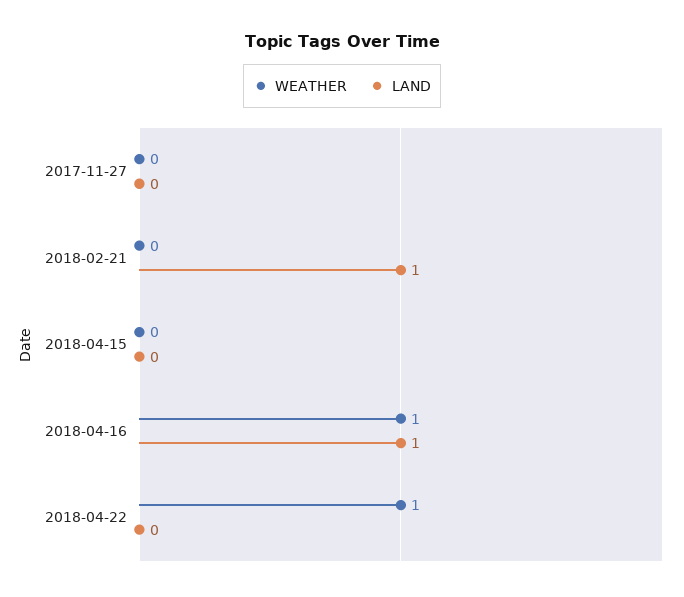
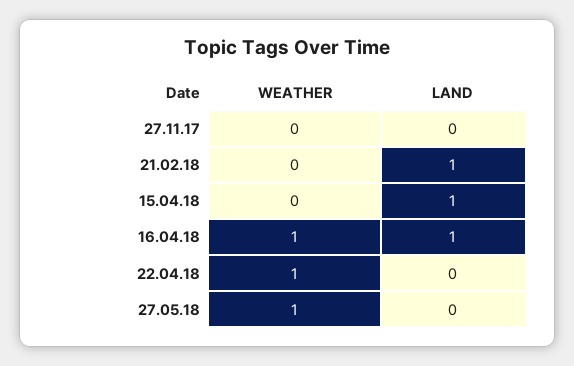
LAND, 2018-04-15: 0 -> 1
WEATHER, 27.05.18: none -> 1
LAND, 27.05.18: none -> 0

